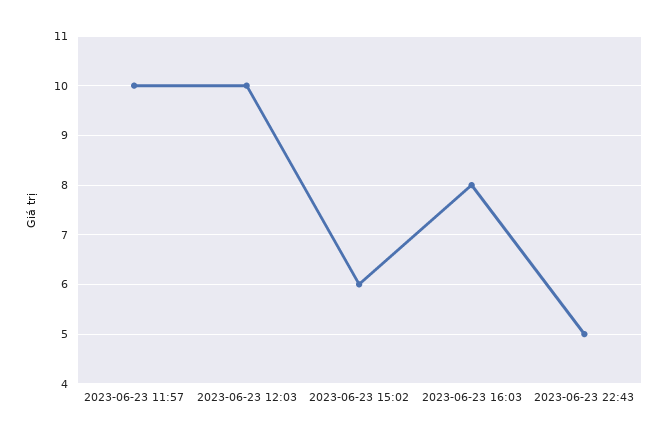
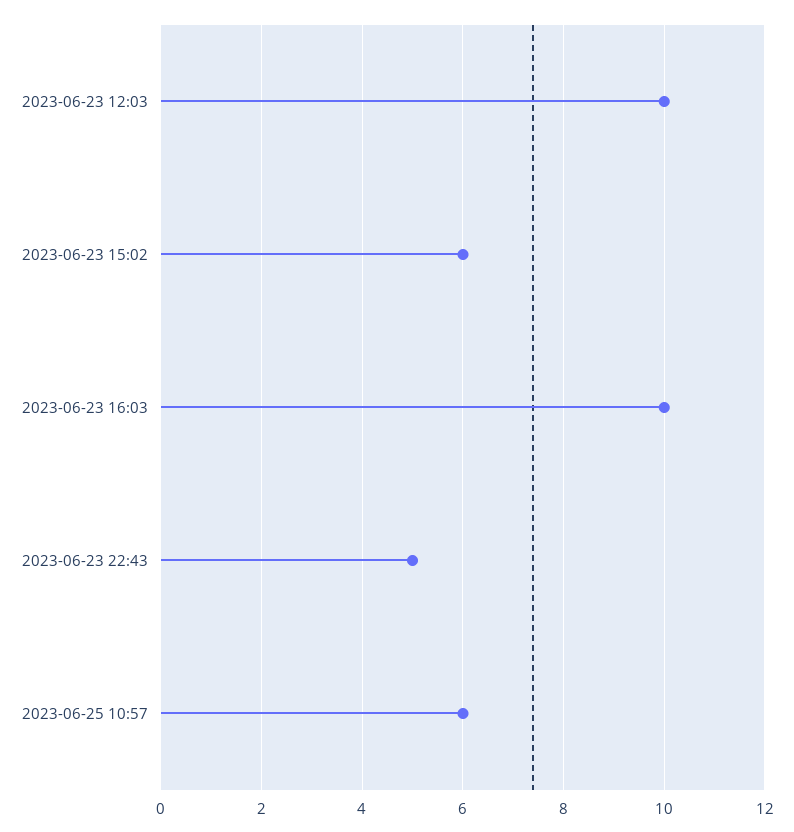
2023-06-23 11:57: 10 -> none
2023-06-23 16:03: 8 -> 10
2023-06-25 10:57: none -> 6

